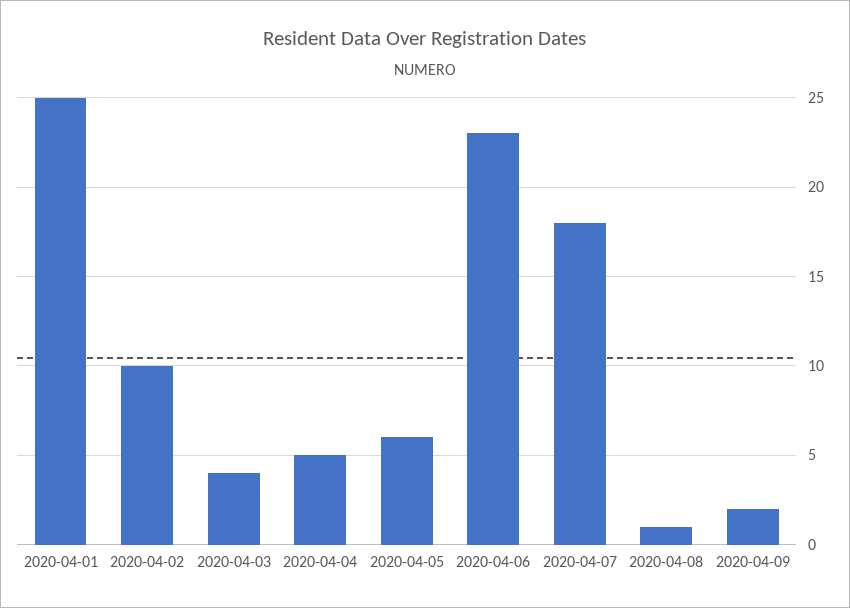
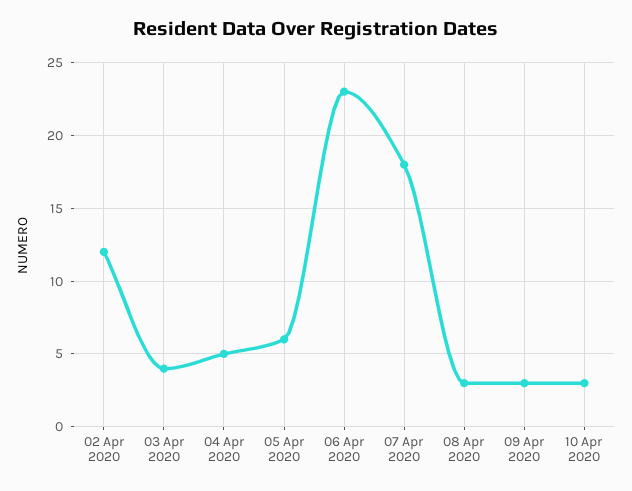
2020-04-01: 25 -> none
2020-04-02: 10 -> 12
2020-04-08: 1 -> 3
2020-04-09: 2 -> 3
10 Apr 2020: none -> 3

